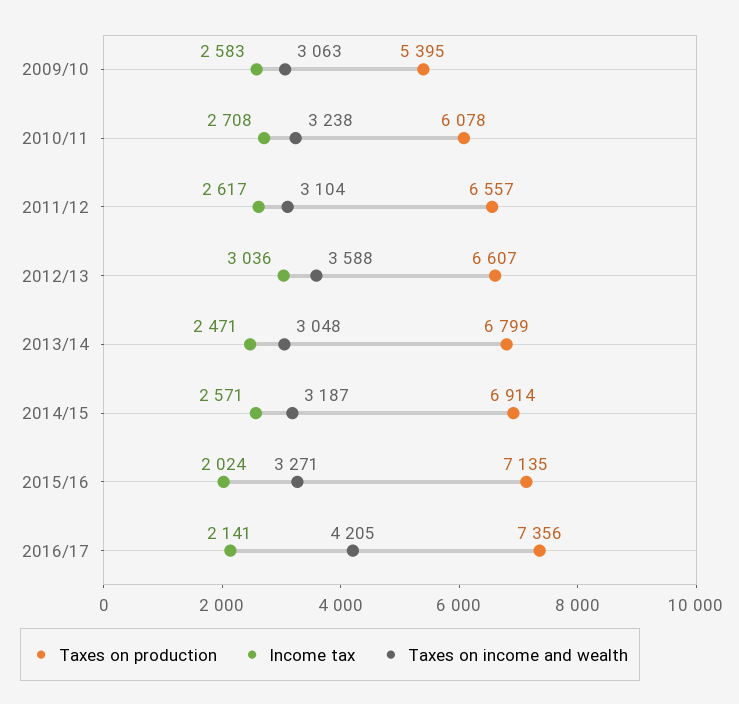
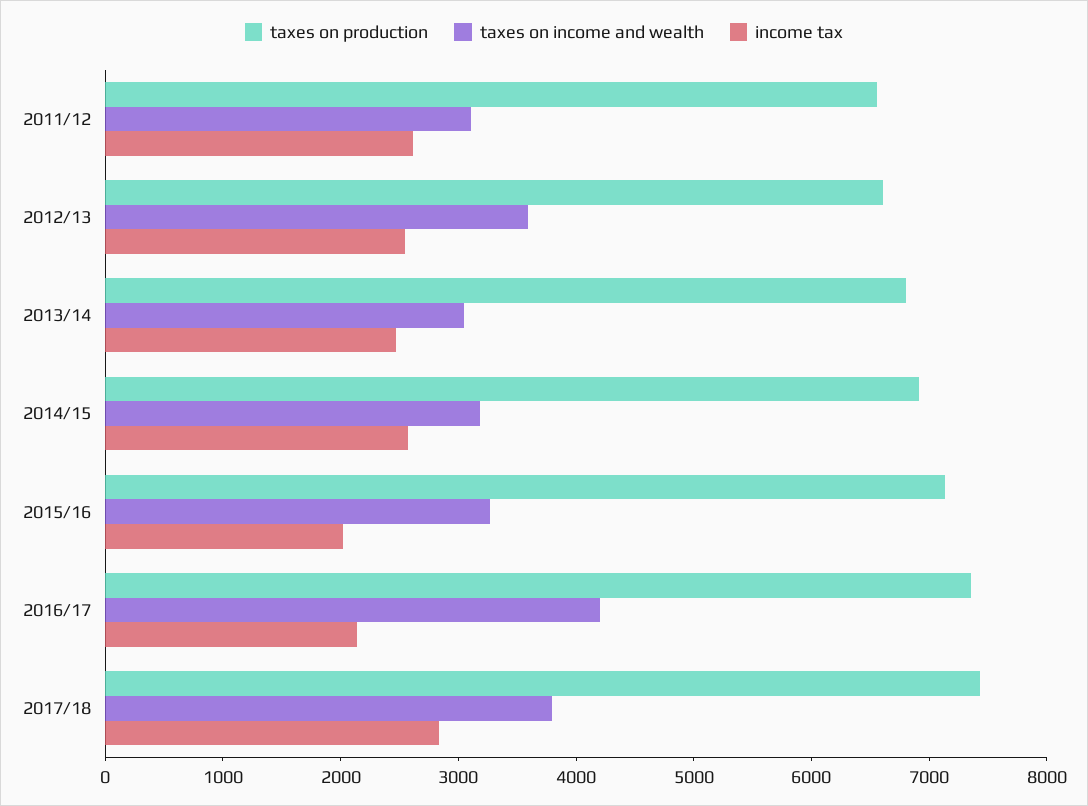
Taxes on production, 2009/10: 5395 -> none
Income tax, 2009/10: 2583 -> none
Taxes on income and wealth, 2009/10: 3063 -> none
Taxes on production, 2010/11: 6078 -> none
Income tax, 2010/11: 2708 -> none
Taxes on income and wealth, 2010/11: 3238 -> none
Income tax, 2012/13: 3036 -> 2600
Taxes on production, 2017/18: none -> 7400
Taxes on income and wealth, 2017/18: none -> 3800
Income tax, 2017/18: none -> 2800

